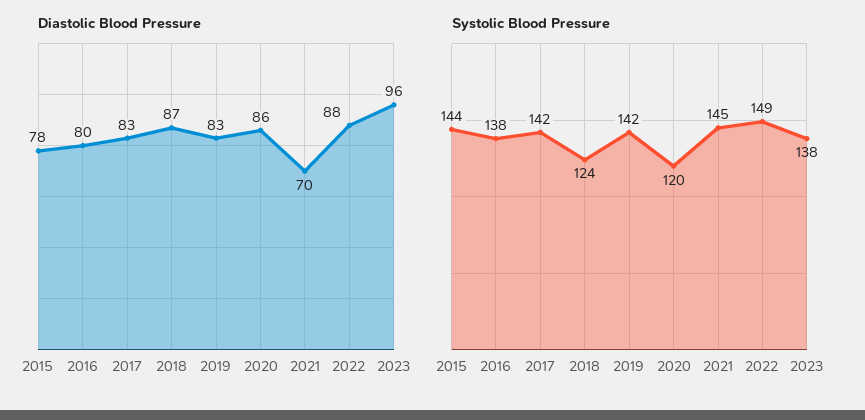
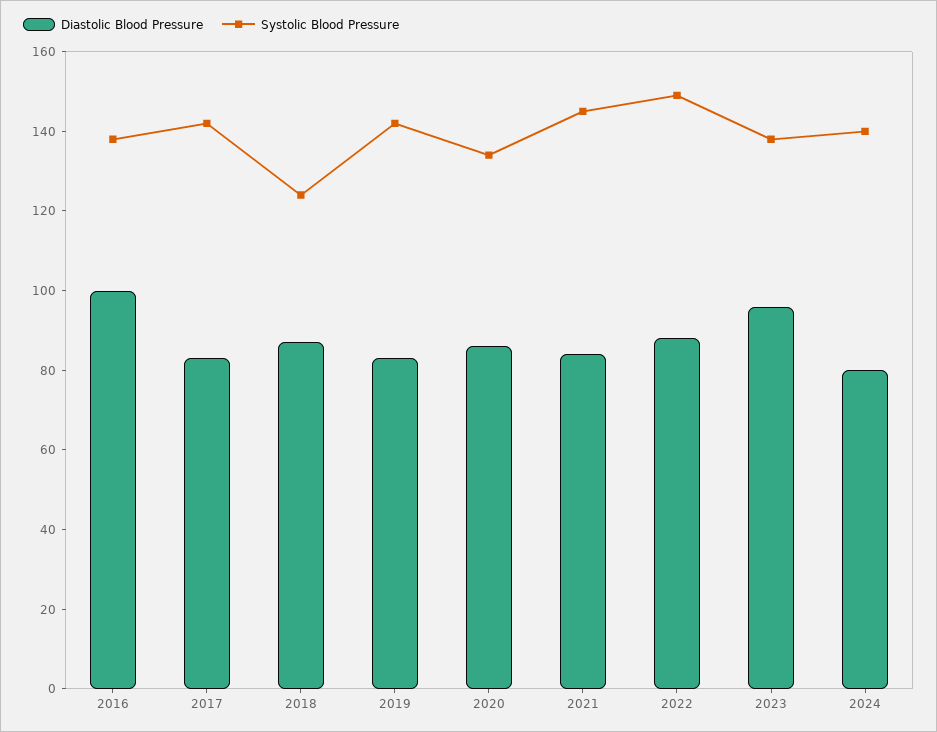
Diastolic Blood Pressure, 2015: 78 -> none
Diastolic Blood Pressure, 2016: 80 -> 100
Diastolic Blood Pressure, 2021: 70 -> 85
Systolic Blood Pressure, 2015: 144 -> none
Systolic Blood Pressure, 2020: 120 -> 135
Diastolic Blood Pressure, 2024: none -> 80
Systolic Blood Pressure, 2024: none -> 140

